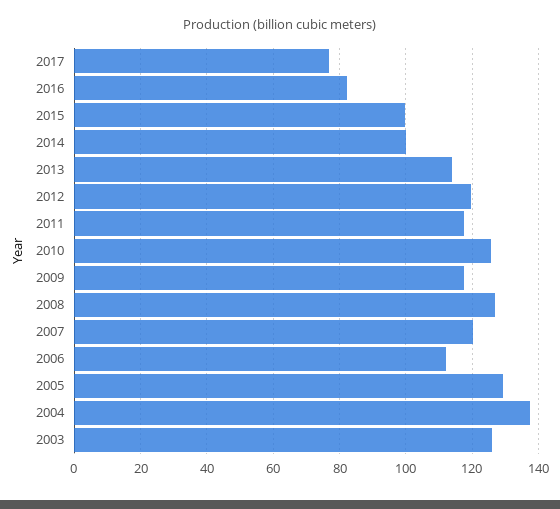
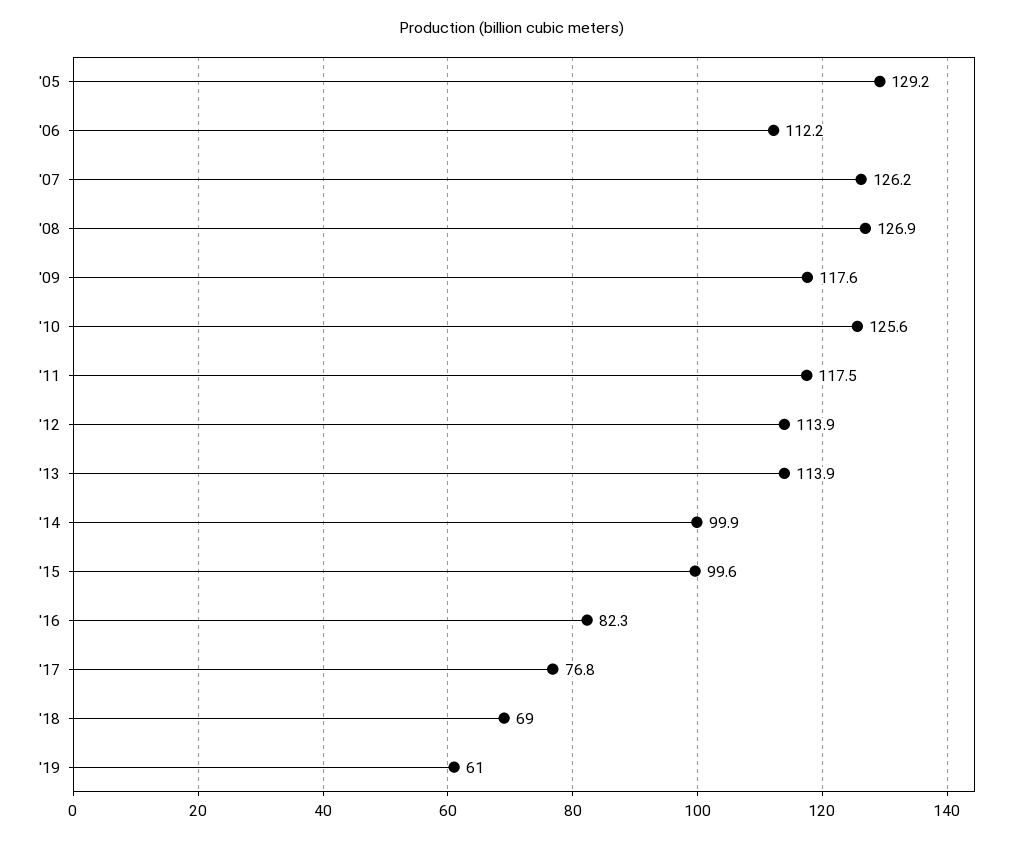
2012: 120 -> 113.9
2007: 120 -> 126.2
2004: 138 -> none
2003: 126 -> none
'18: none -> 69
'19: none -> 61

